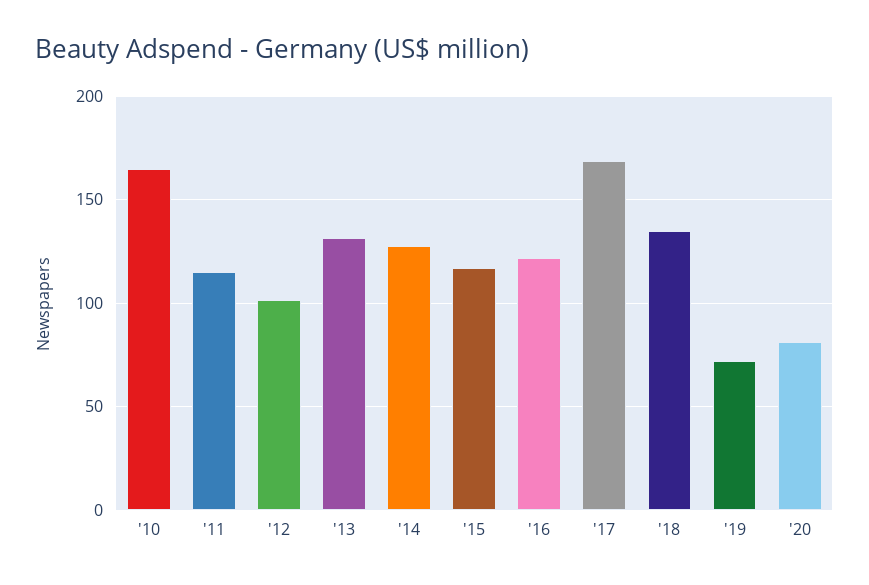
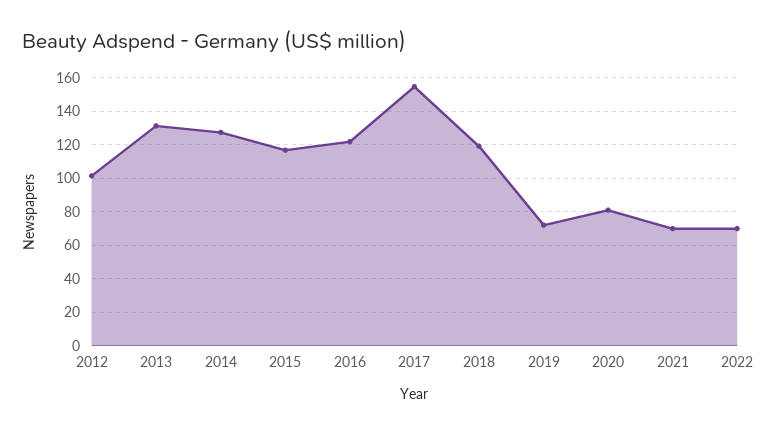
'10: 165 -> none
'11: 115 -> none
'17: 170 -> 155
'18: 135 -> 120
2021: none -> 70
2022: none -> 70

